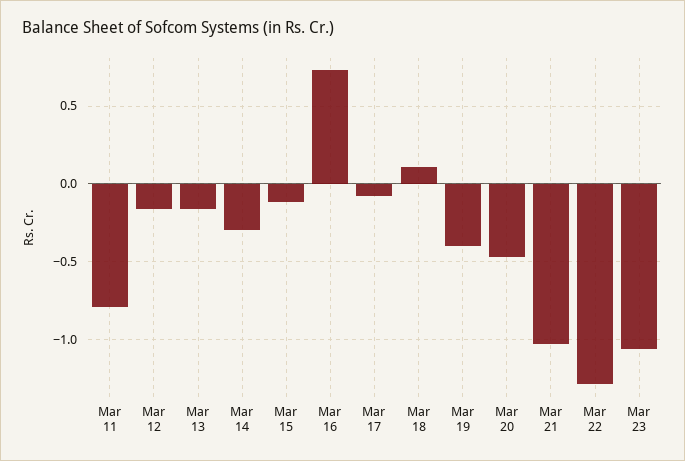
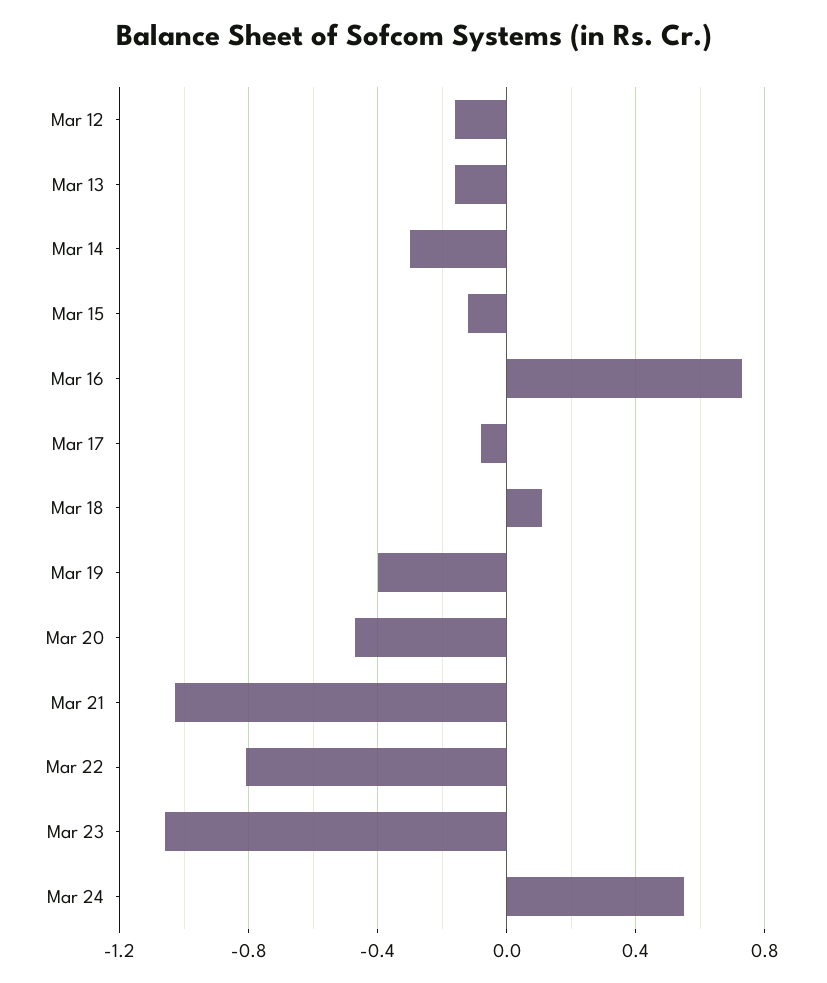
Mar 11: -0.8 -> none
Mar 22: -1.3 -> -0.8
Mar 24: none -> 0.55

